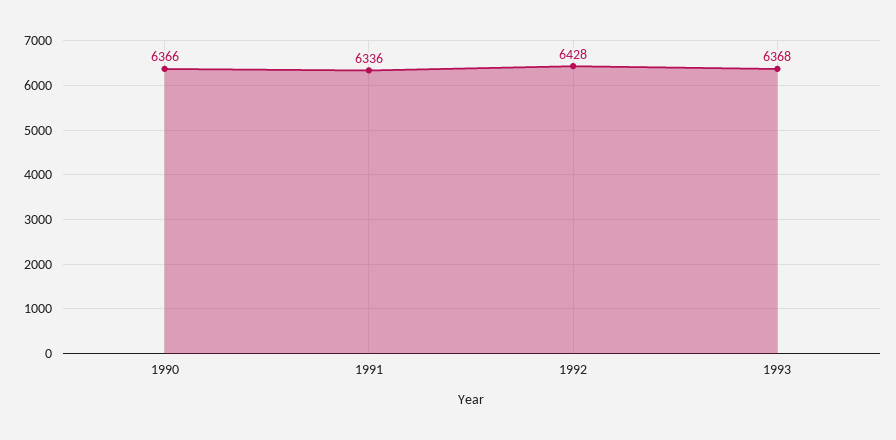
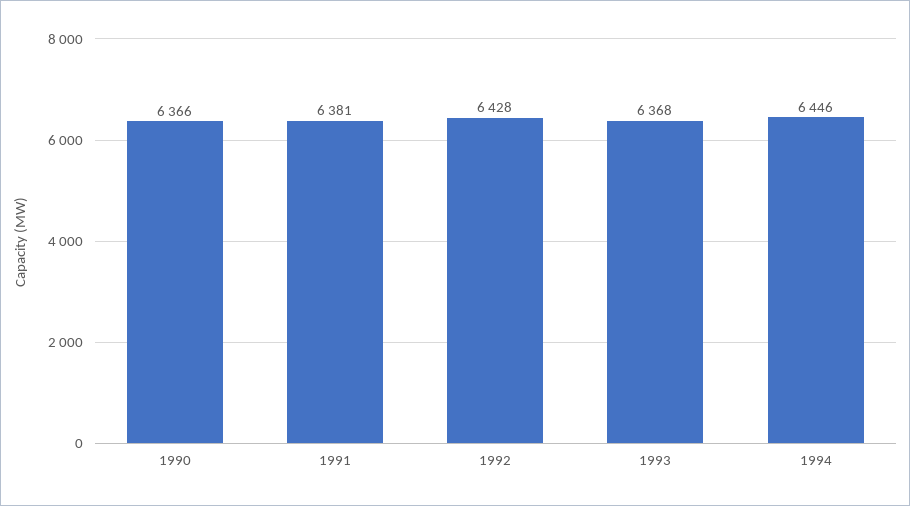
1991: 6336 -> 6381
1994: none -> 6446

